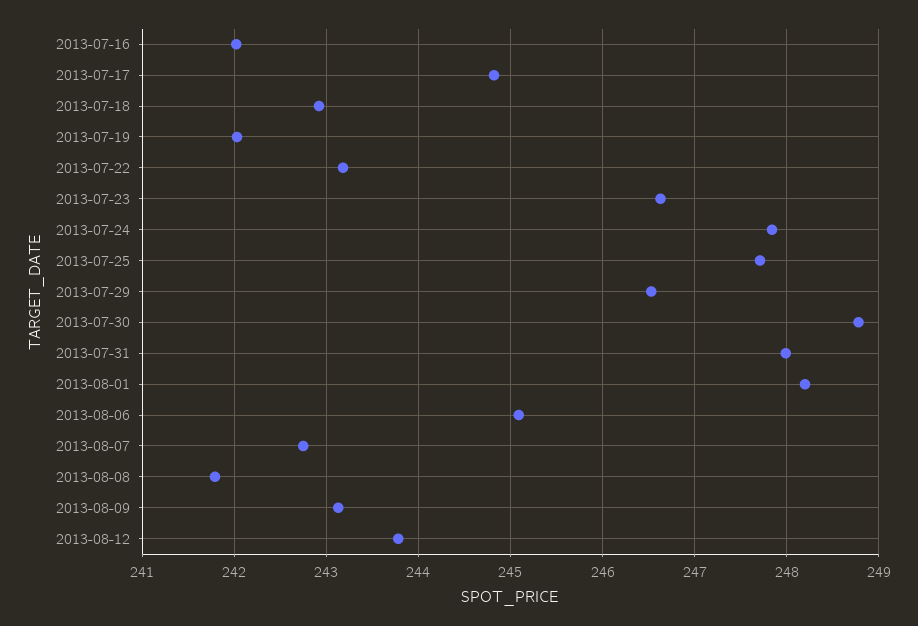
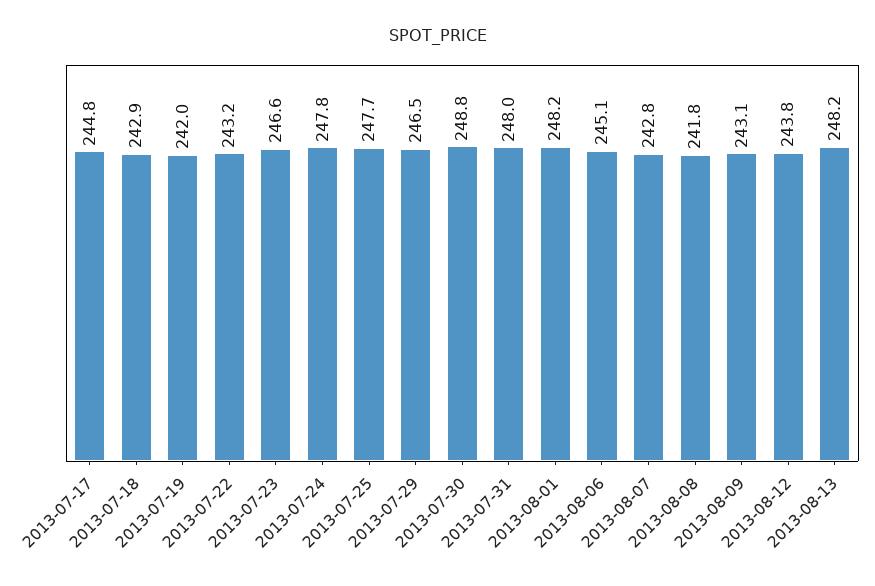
2013-07-16: 242 -> none
2013-08-13: none -> 248.2

